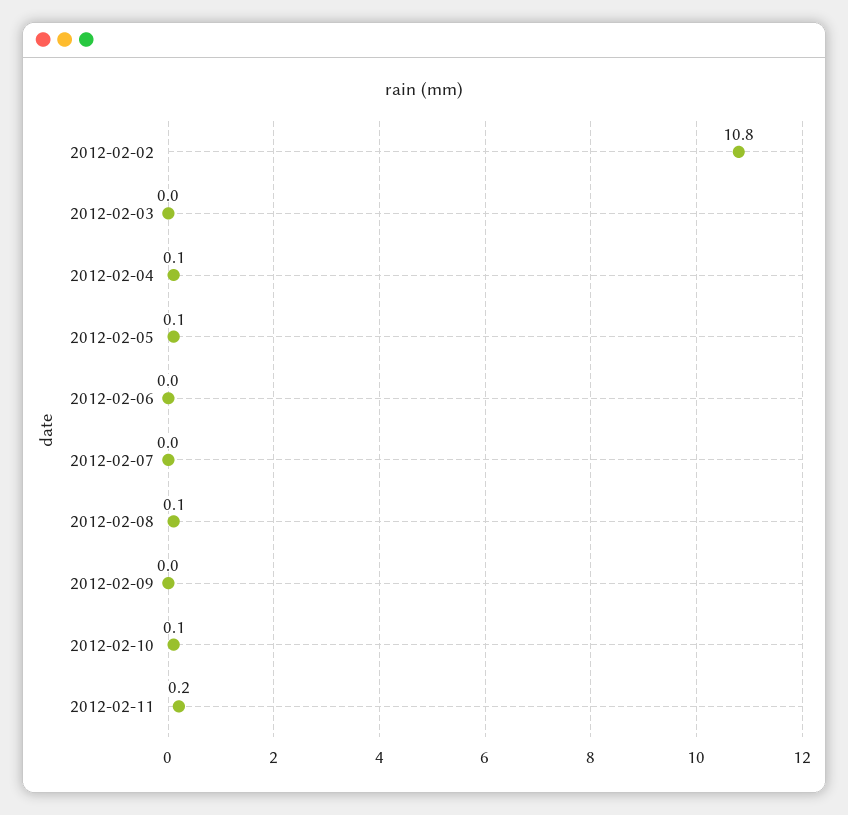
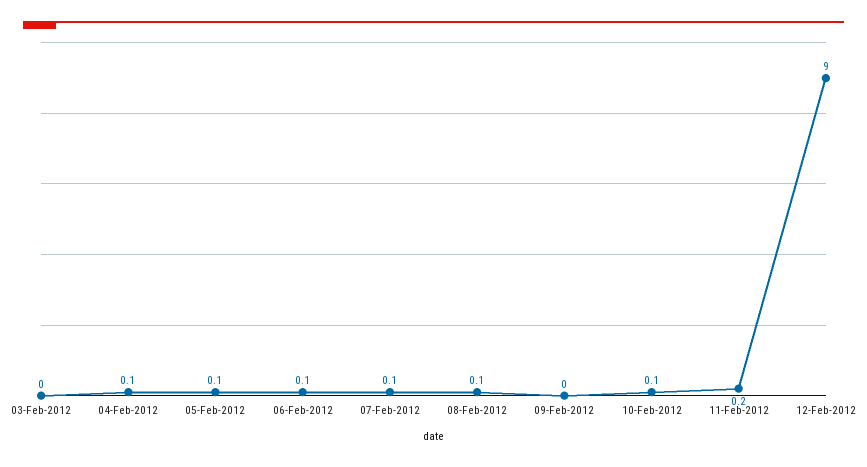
2012-02-02: 10.8 -> none
2012-02-06: 0 -> 0.1
2012-02-07: 0 -> 0.1
12-Feb-2012: none -> 9

